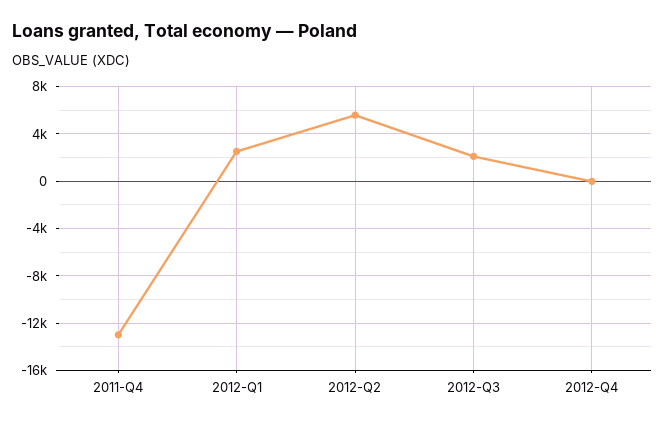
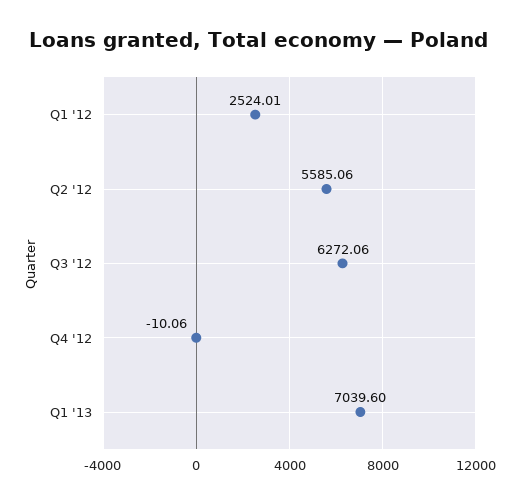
2011-Q4: -13000 -> none
2012-Q3: 2000 -> 6272.06
Q1 '13: none -> 7039.6

